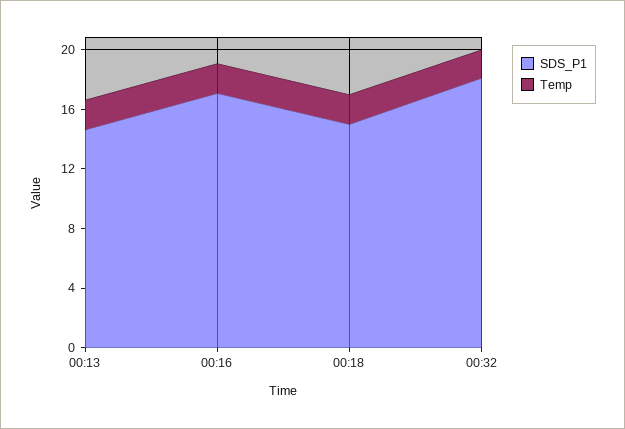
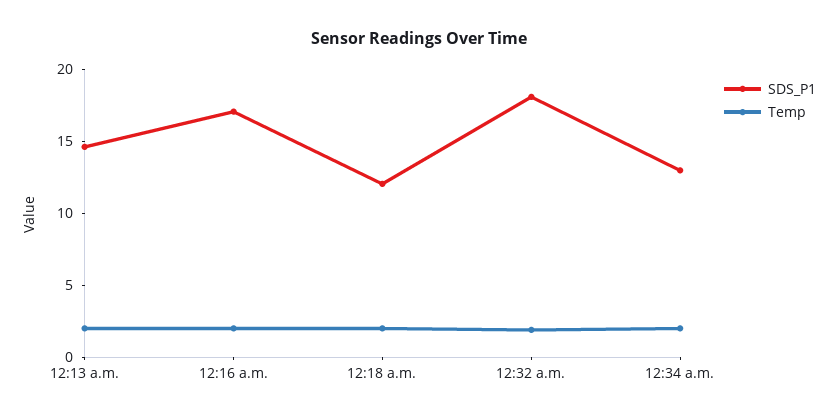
SDS_P1, 00:18: 15 -> 12
SDS_P1, 12:34 a.m.: none -> 13
Temp, 12:34 a.m.: none -> 2

